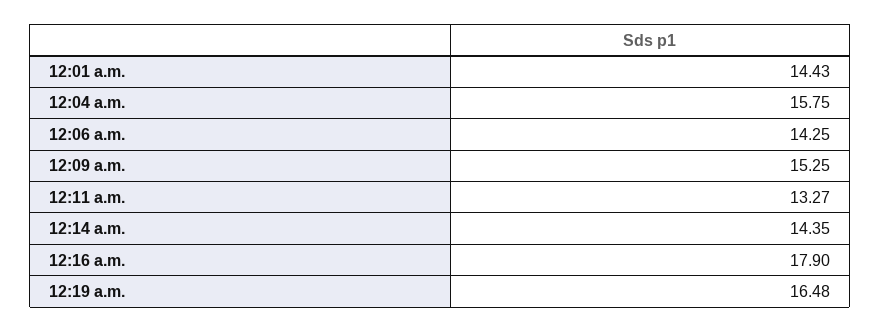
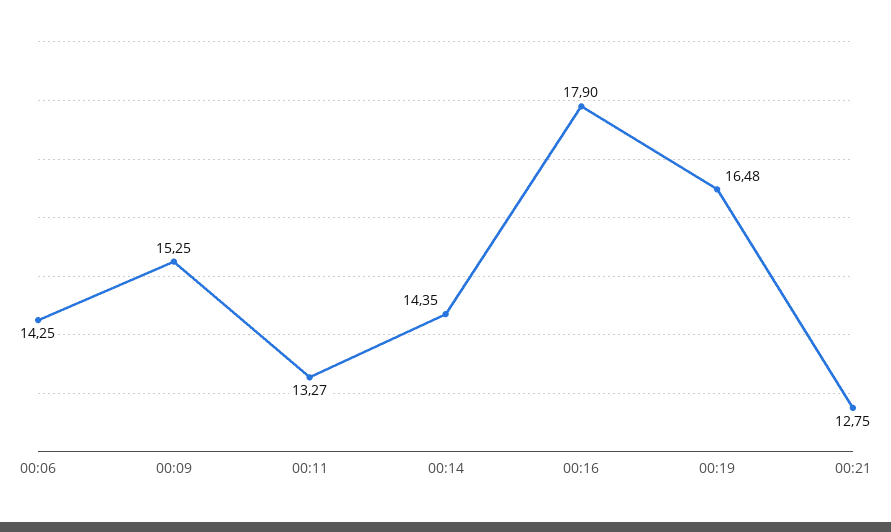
12:01 a.m.: 14.43 -> none
12:04 a.m.: 15.75 -> none
00:21: none -> 12.75

